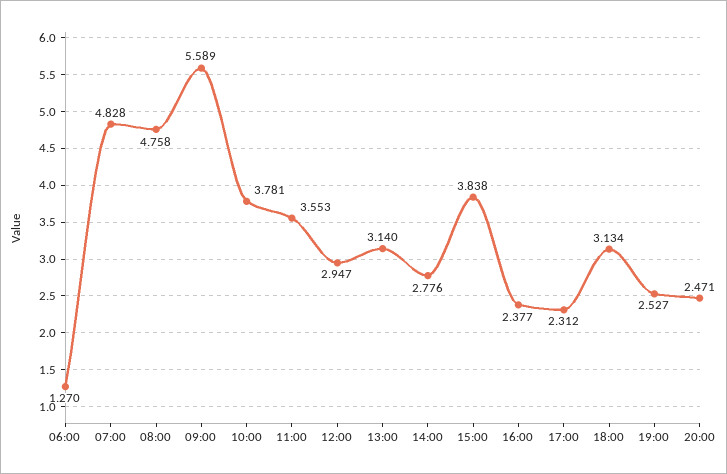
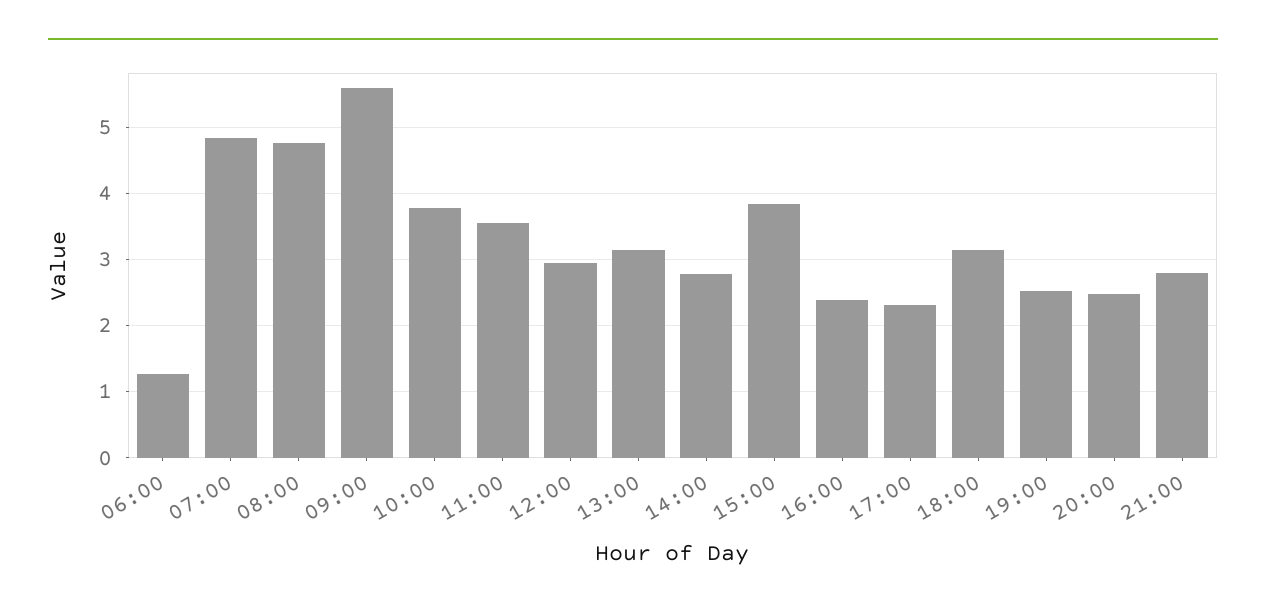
21:00: none -> 2.8

